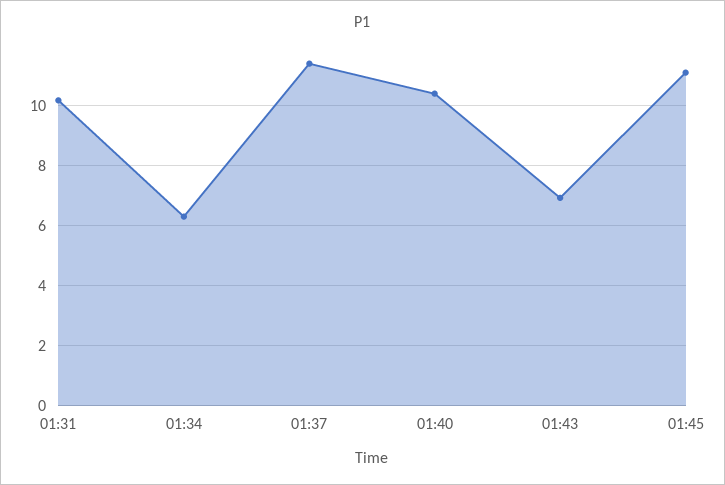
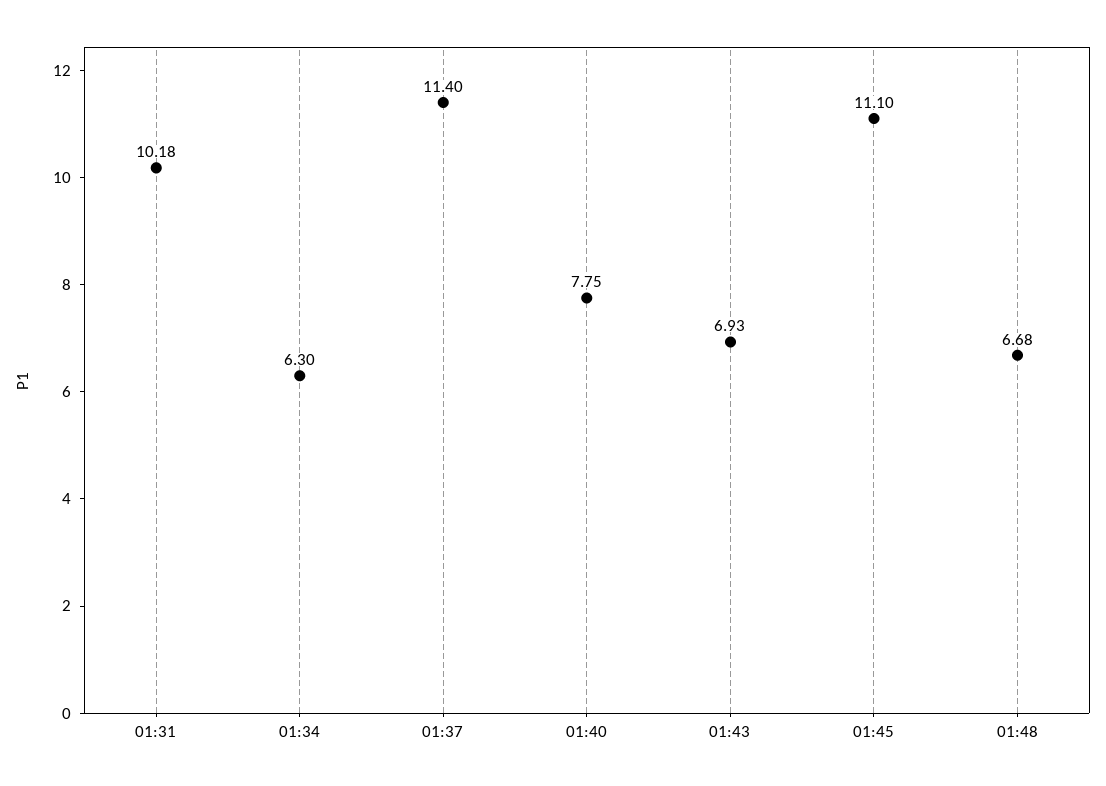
01:40: 10.4 -> 7.75
01:48: none -> 6.68

